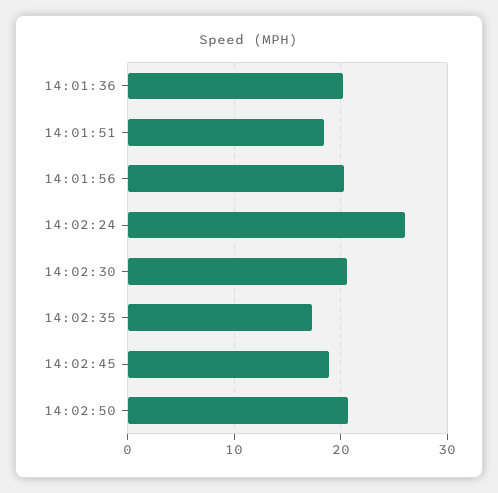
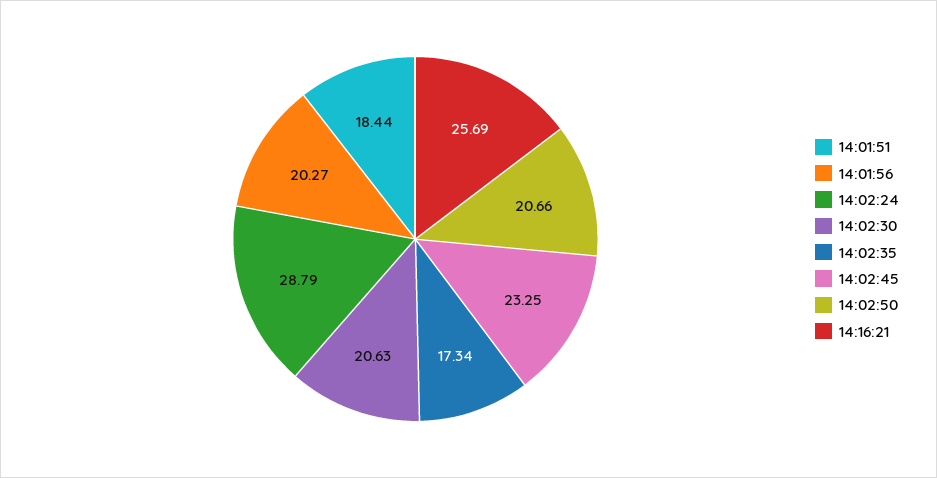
14:01:36: 20 -> none
14:02:24: 26 -> 28.79
14:02:45: 19 -> 23.25
14:16:21: none -> 25.69

